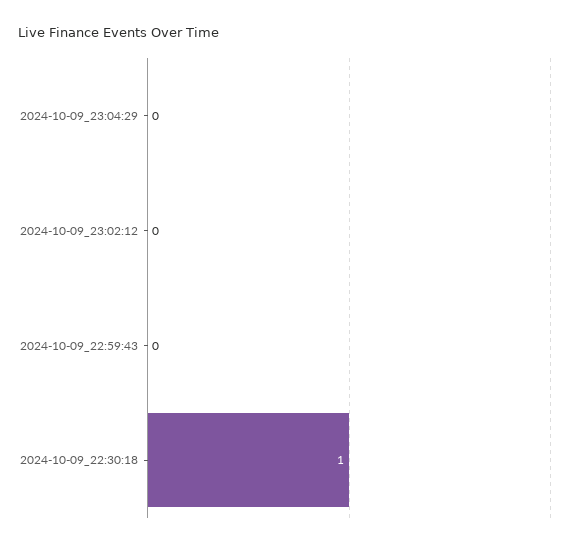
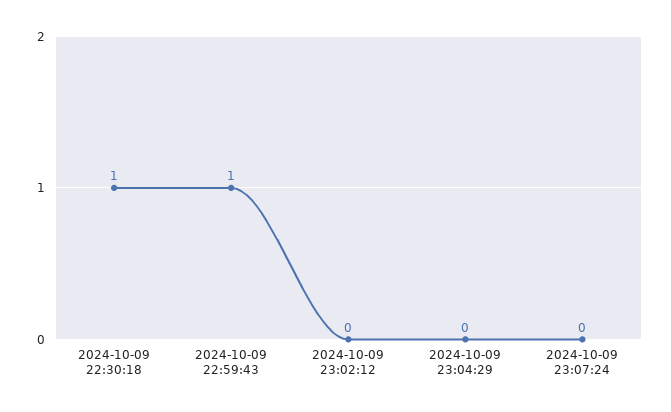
2024-10-09_22:59:43: 0 -> 1
2024-10-09 23:07:24: none -> 0

